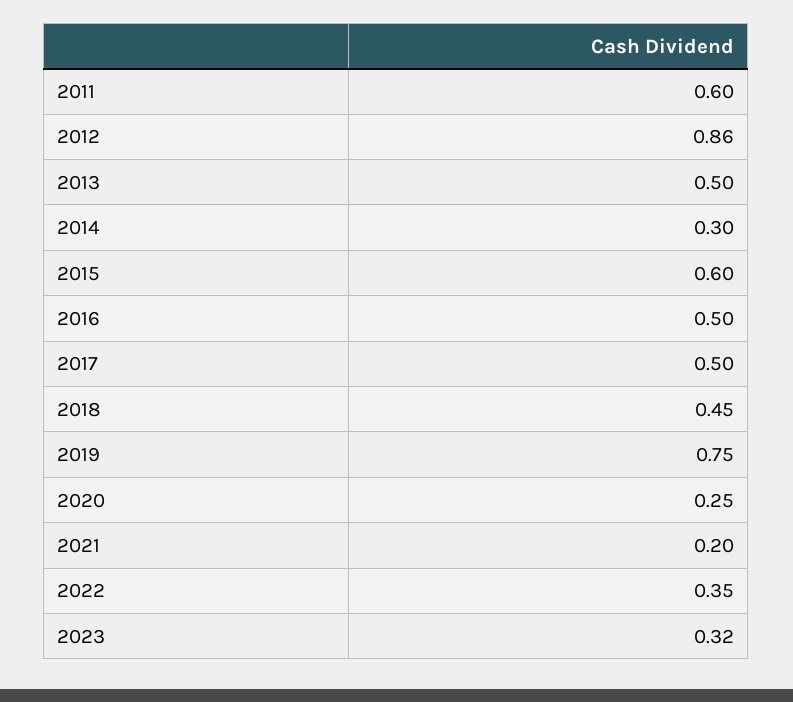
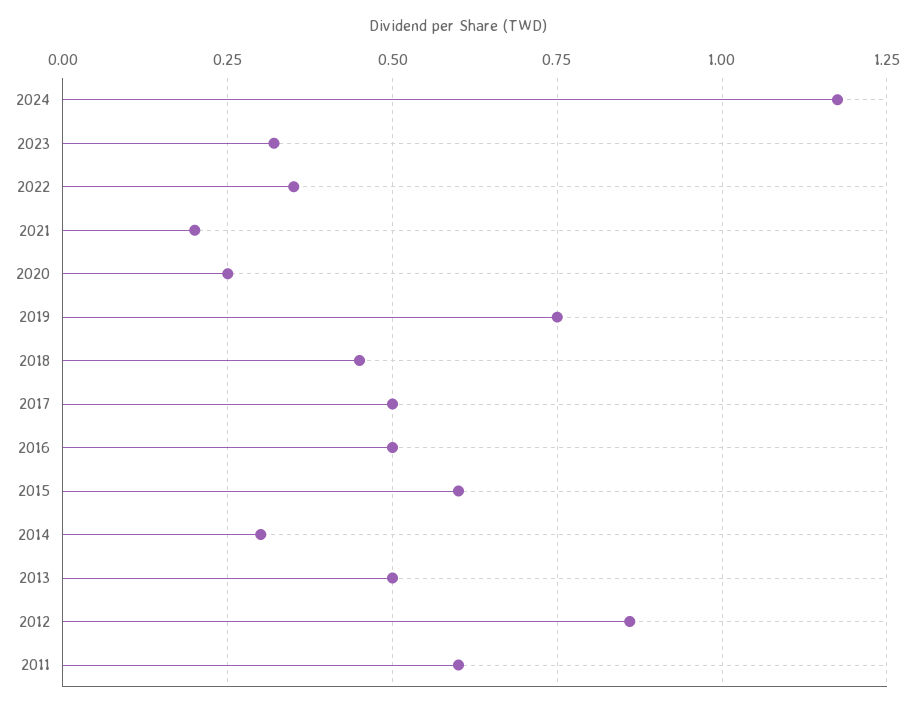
2024: none -> 1.175

